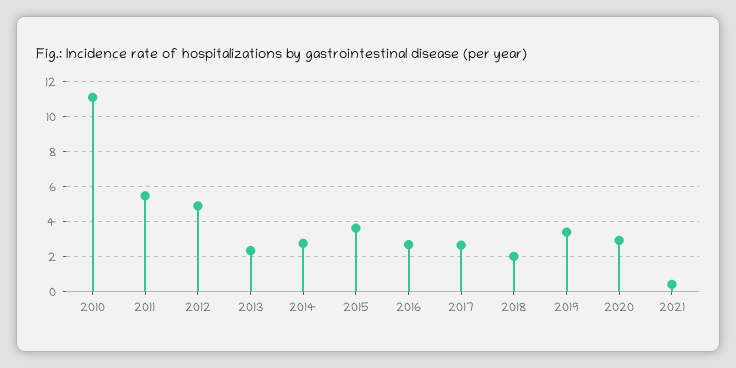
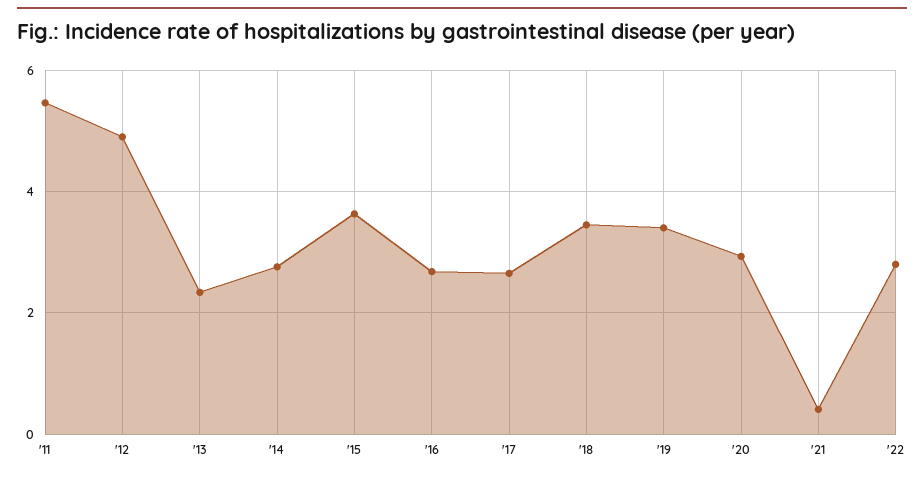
2010: 11 -> none
2018: 2 -> 3.4
'22: none -> 2.8

